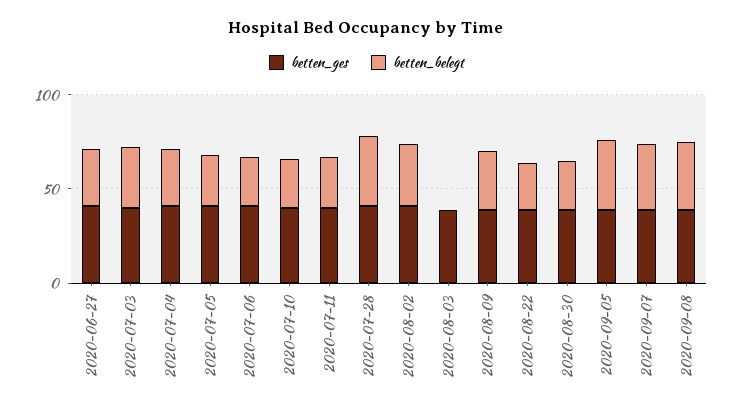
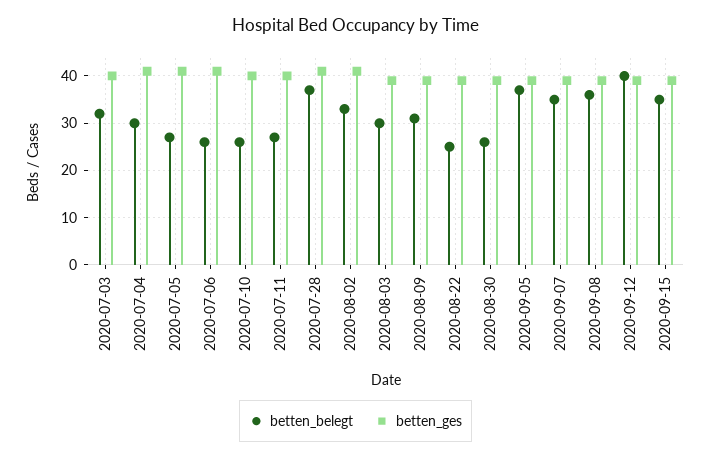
betten_ges, 2020-06-27: 40 -> none
betten_belegt, 2020-06-27: 30 -> none
betten_belegt, 2020-08-03: 0 -> 30
betten_belegt, 2020-09-12: none -> 40
betten_ges, 2020-09-12: none -> 40
betten_belegt, 2020-09-15: none -> 35
betten_ges, 2020-09-15: none -> 40

